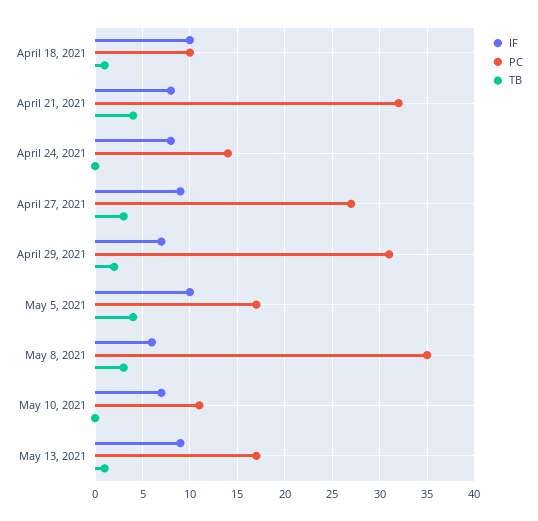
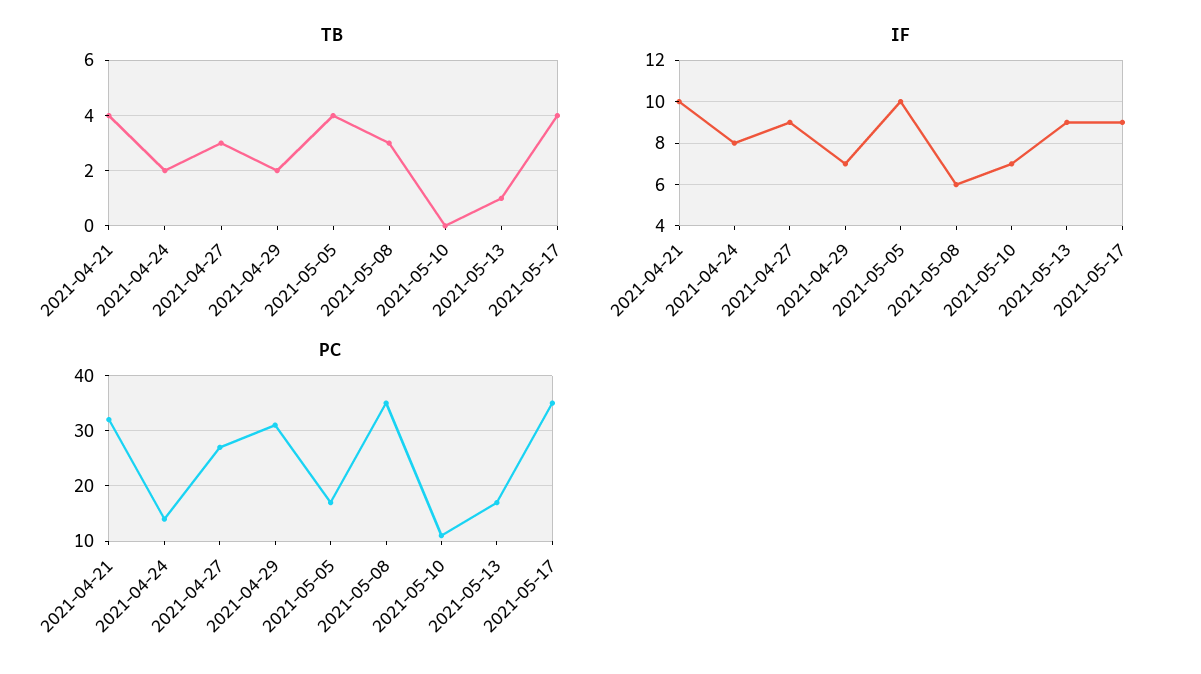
IF, April 18, 2021: 10 -> none
PC, April 18, 2021: 10 -> none
TB, April 18, 2021: 1 -> none
IF, April 21, 2021: 8 -> 10
TB, April 24, 2021: 0 -> 2
TB, 2021-05-17: none -> 4
IF, 2021-05-17: none -> 9
PC, 2021-05-17: none -> 35

